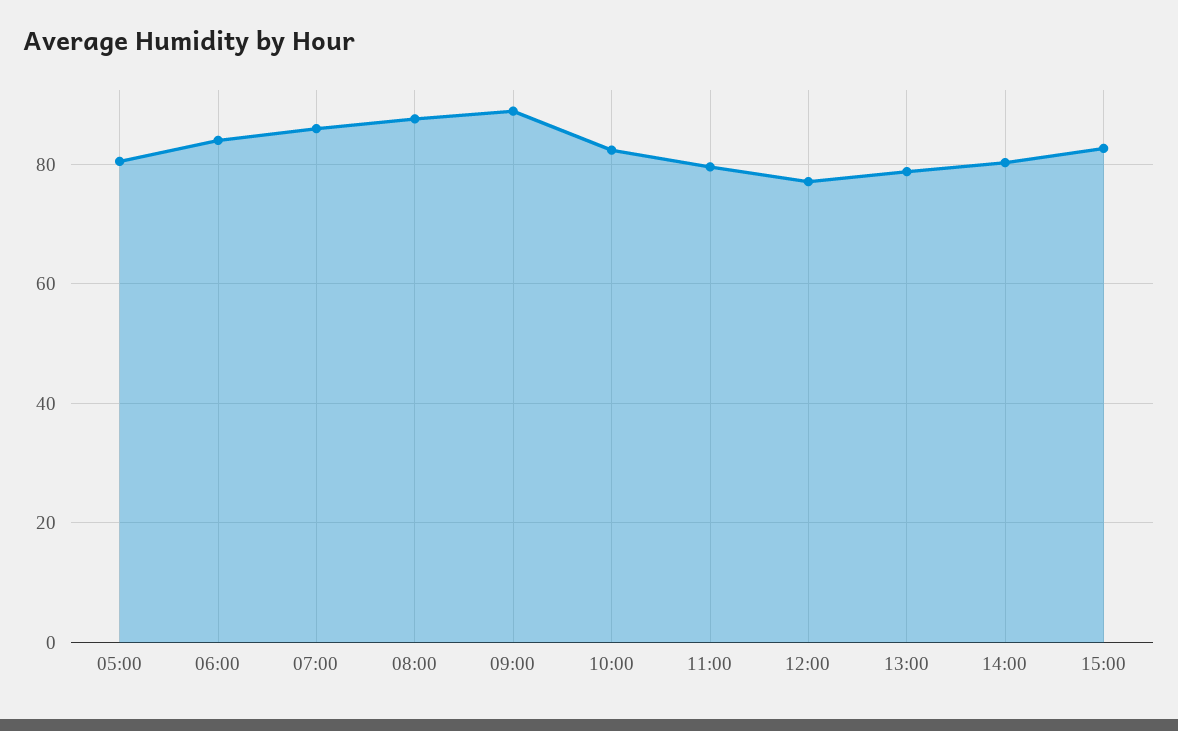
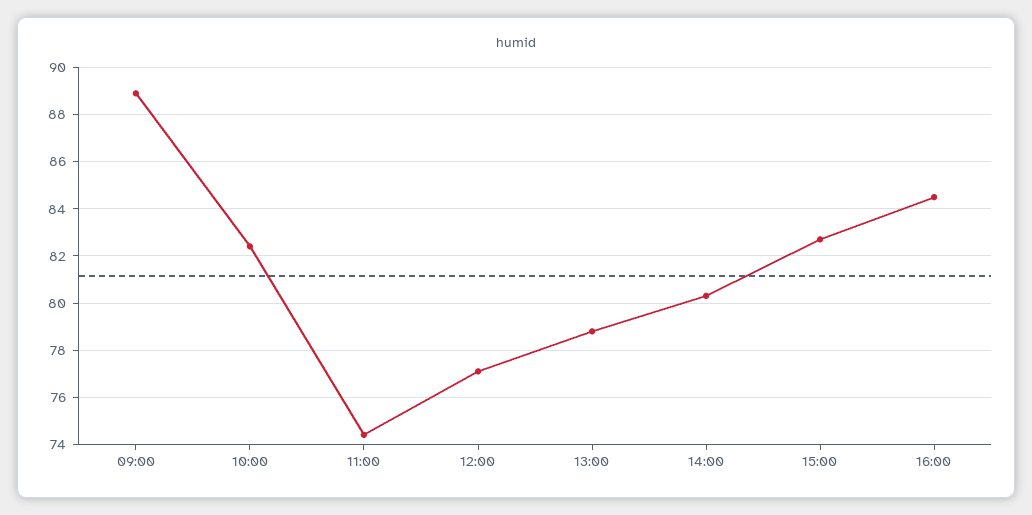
05:00: 80 -> none
06:00: 84 -> none
07:00: 86 -> none
08:00: 88 -> none
11:00: 80 -> 74.5
16:00: none -> 84.5

